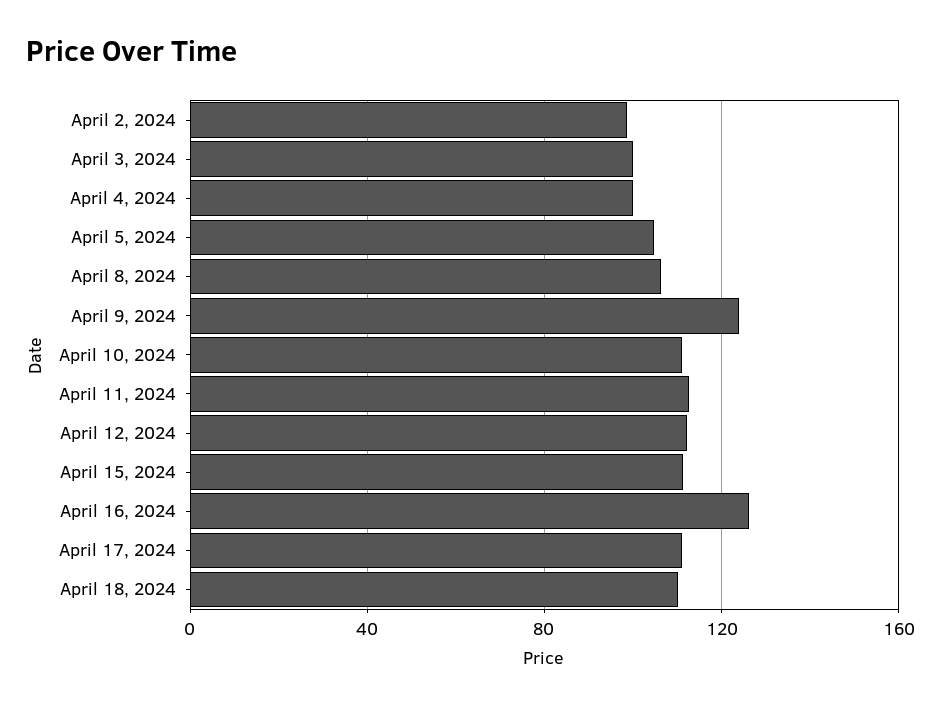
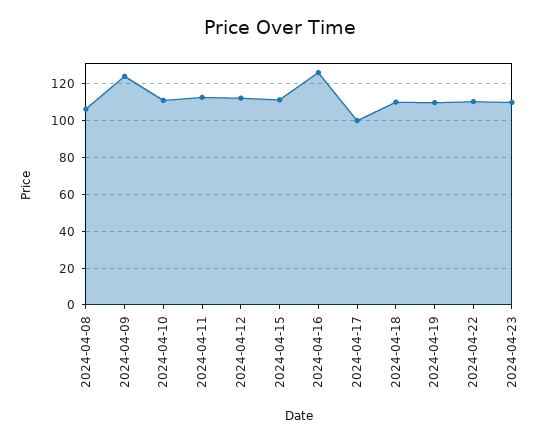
April 2, 2024: 100 -> none
April 3, 2024: 100 -> none
April 4, 2024: 100 -> none
April 5, 2024: 105 -> none
April 17, 2024: 110 -> 100
2024-04-19: none -> 110
2024-04-22: none -> 110
2024-04-23: none -> 110

